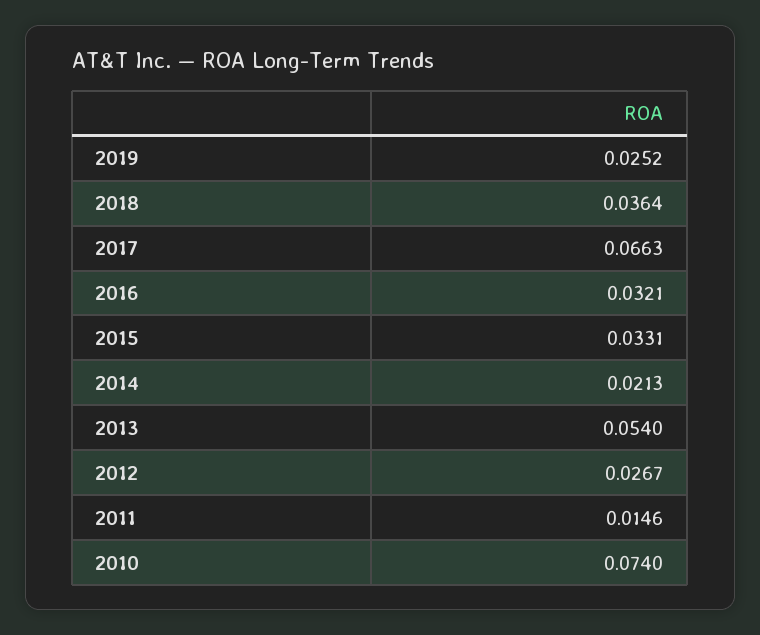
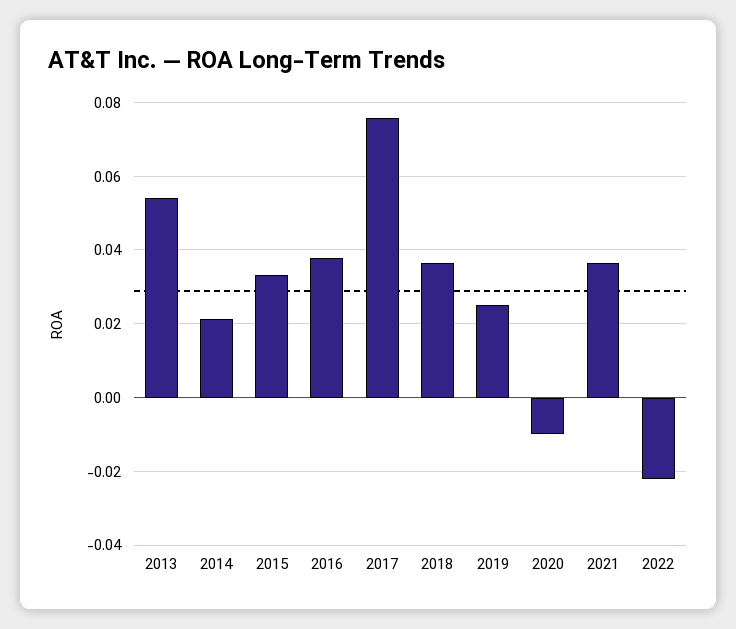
2017: 0.0663 -> 0.076
2016: 0.0321 -> 0.038
2012: 0.0267 -> none
2011: 0.0146 -> none
2010: 0.074 -> none
2020: none -> -0.01
2021: none -> 0.036
2022: none -> -0.022

